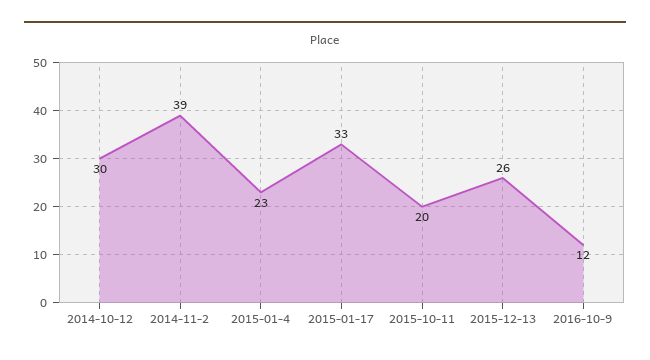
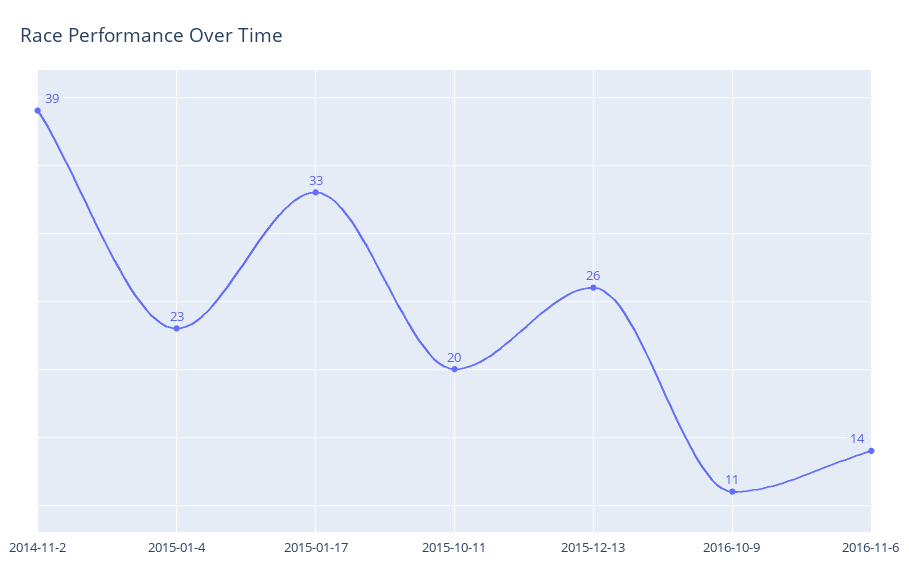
2014-10-12: 30 -> none
2016-10-9: 12 -> 11
2016-11-6: none -> 14

